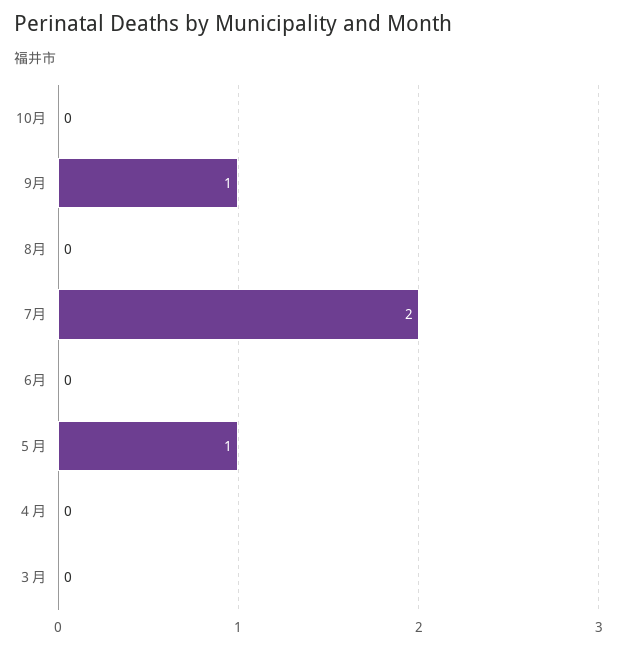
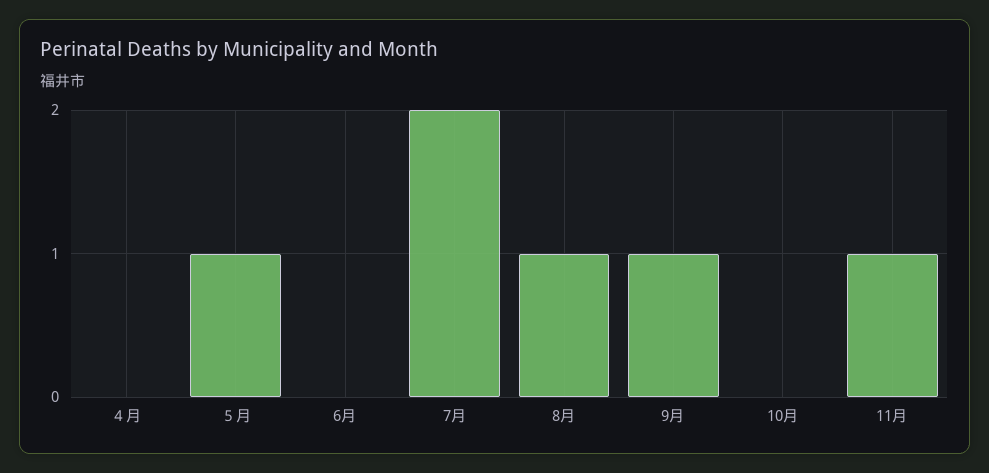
8月: 0 -> 1
３月: 0 -> none
11月: none -> 1

